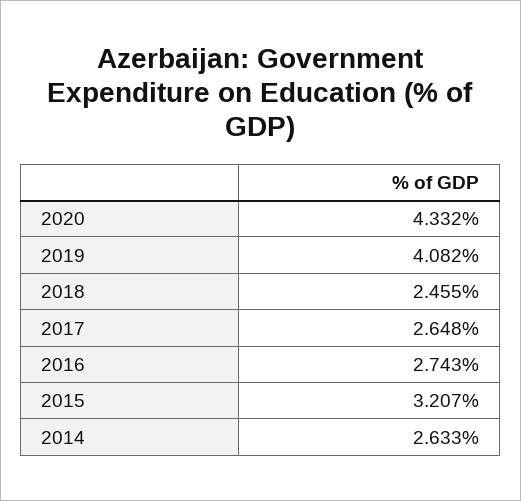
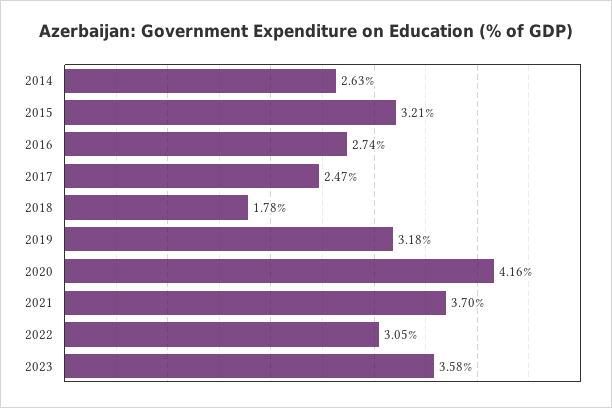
2020: 4.332 -> 4.16
2019: 4.082 -> 3.18
2018: 2.455 -> 1.78
2017: 2.648 -> 2.47
2021: none -> 3.7
2022: none -> 3.05
2023: none -> 3.58

